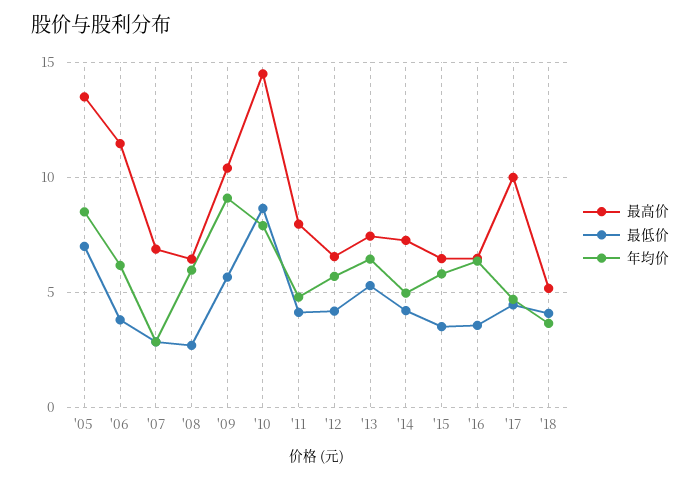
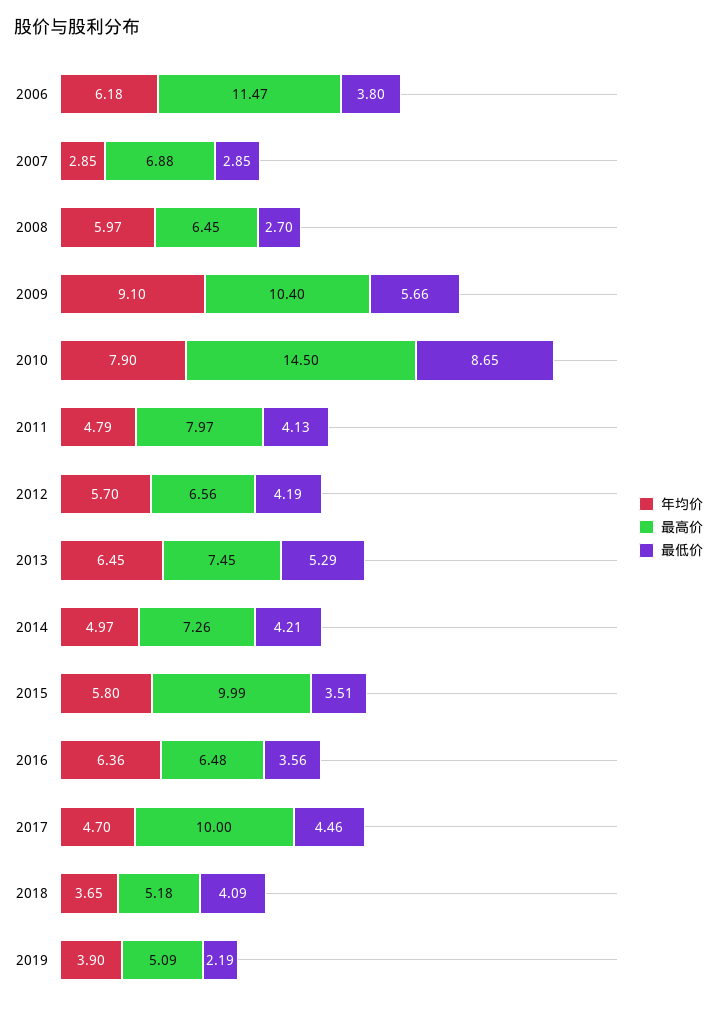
最高价, '05: 13.5 -> none
最低价, '05: 7 -> none
年均价, '05: 8.5 -> none
最高价, '15: 6.5 -> 9.99
年均价, 2019: none -> 3.9
最高价, 2019: none -> 5.09
最低价, 2019: none -> 2.19

